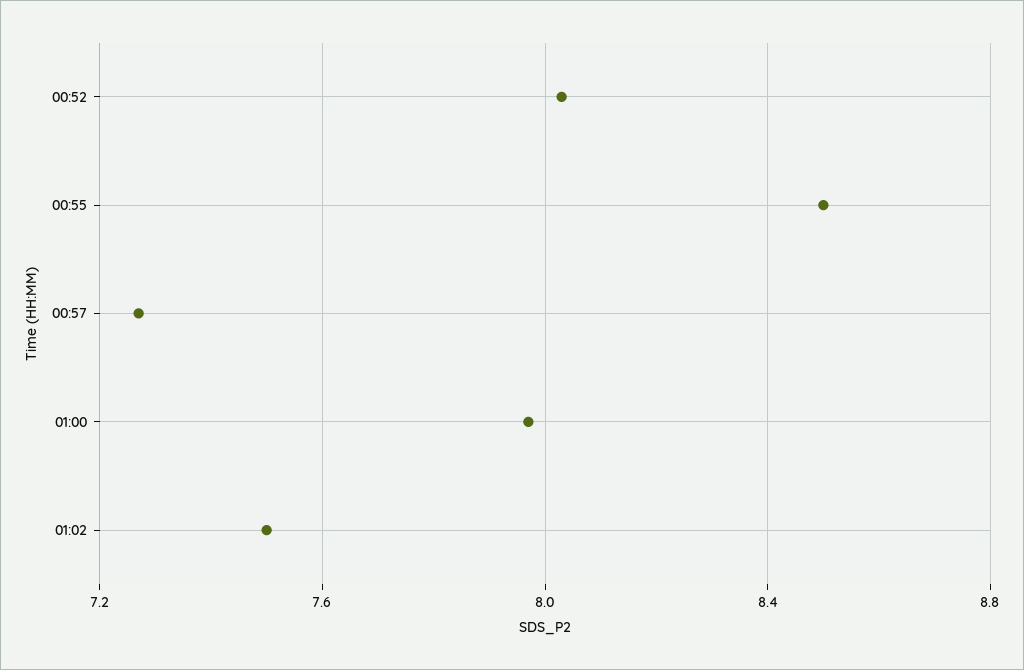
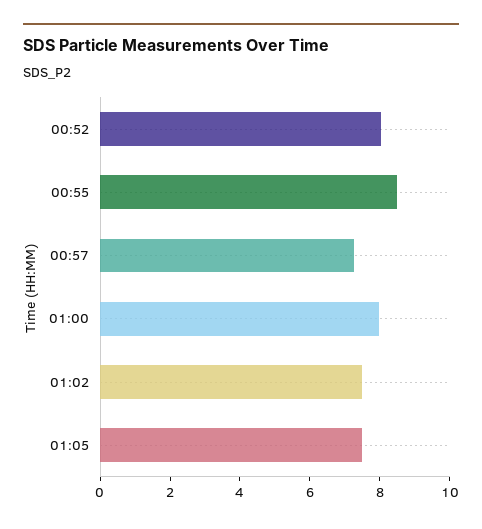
01:05: none -> 7.5

